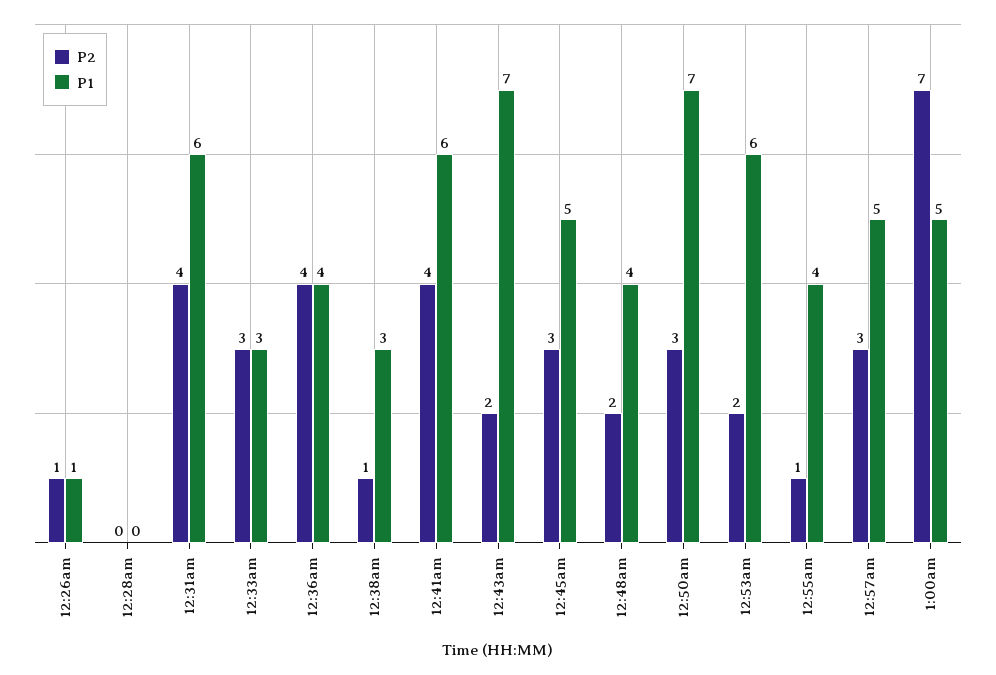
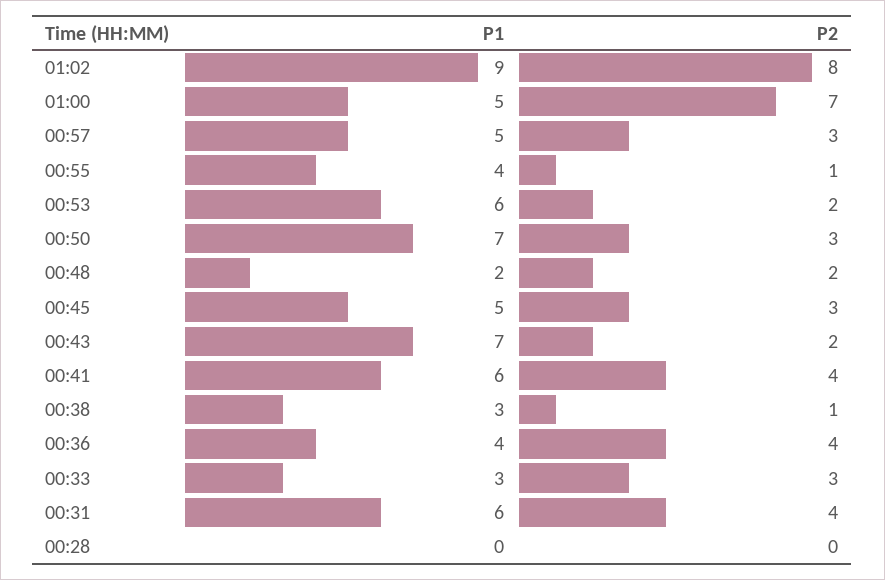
P2, 12:26am: 1 -> none
P1, 12:26am: 1 -> none
P1, 12:48am: 4 -> 2
P1, 01:02: none -> 9
P2, 01:02: none -> 8

